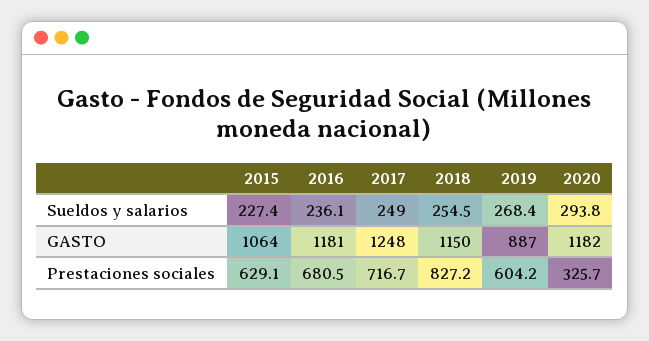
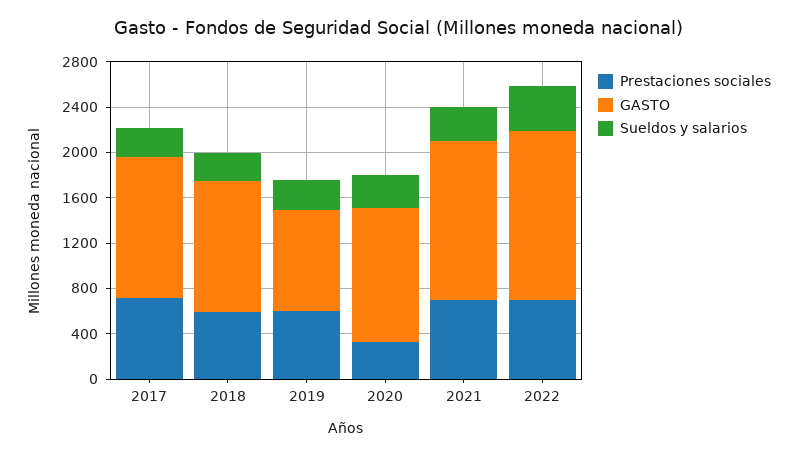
Sueldos y salarios, 2015: 227.4 -> none
Sueldos y salarios, 2016: 236.1 -> none
GASTO, 2015: 1064 -> none
GASTO, 2016: 1181 -> none
Prestaciones sociales, 2015: 629.1 -> none
Prestaciones sociales, 2016: 680.5 -> none
Prestaciones sociales, 2018: 827.2 -> 600
Prestaciones sociales, 2021: none -> 700
GASTO, 2021: none -> 1400
Sueldos y salarios, 2021: none -> 300
Prestaciones sociales, 2022: none -> 700
GASTO, 2022: none -> 1500
Sueldos y salarios, 2022: none -> 400

